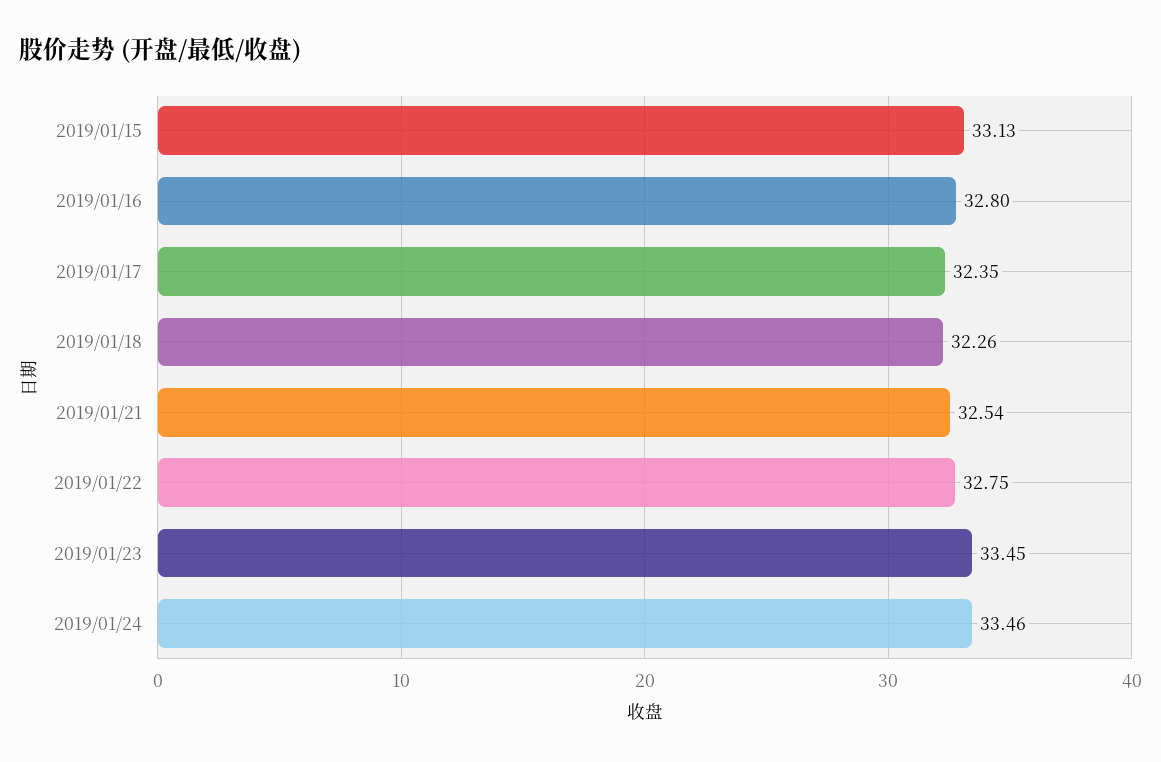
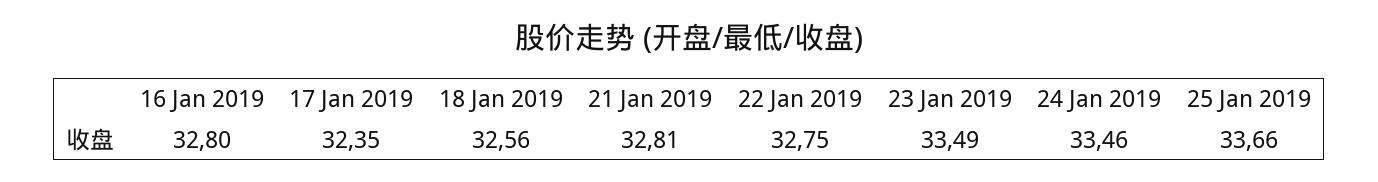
2019/01/15: 33.13 -> none
2019/01/18: 32.26 -> 32.56
2019/01/21: 32.54 -> 32.81
2019/01/23: 33.45 -> 33.49
25 Jan 2019: none -> 33.66

